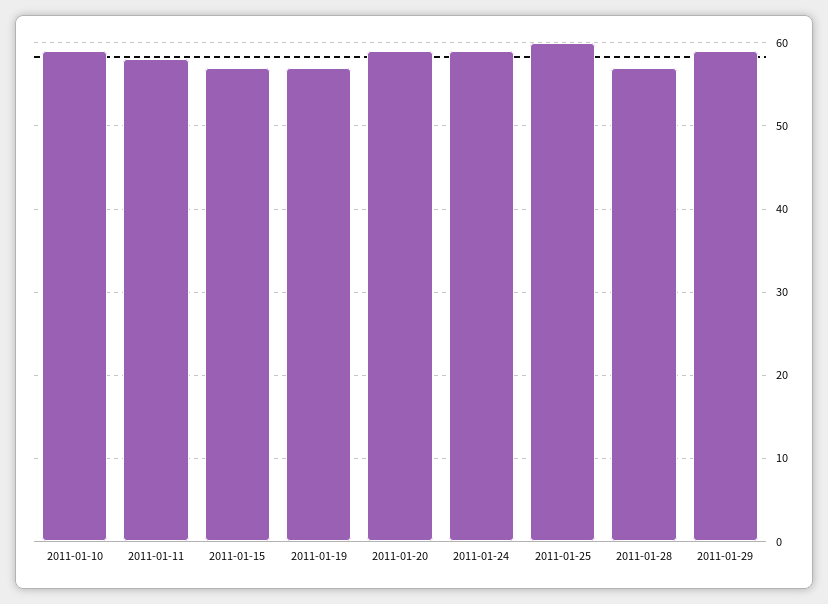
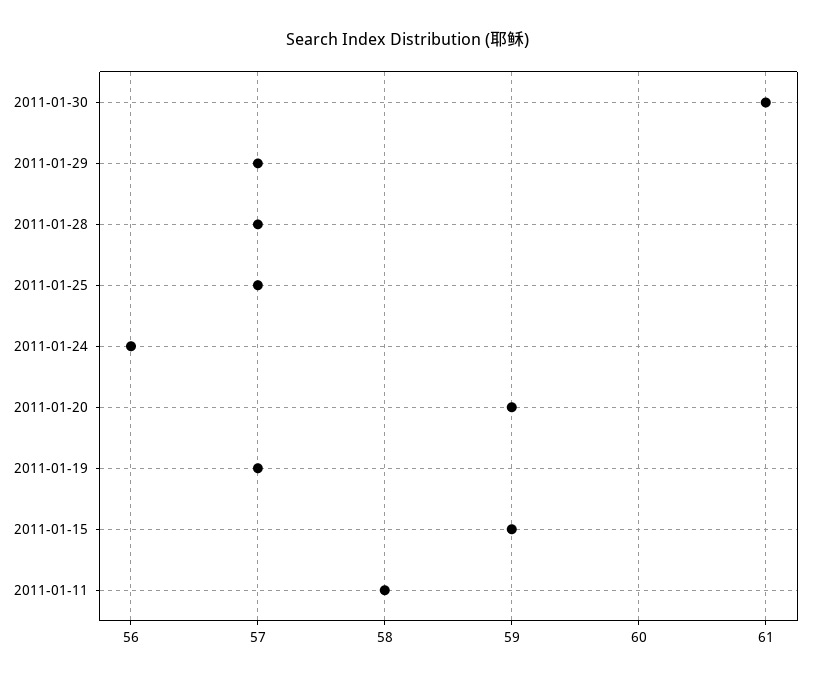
2011-01-10: 59 -> none
2011-01-15: 57 -> 59
2011-01-24: 59 -> 56
2011-01-25: 60 -> 57
2011-01-29: 59 -> 57
2011-01-30: none -> 61

